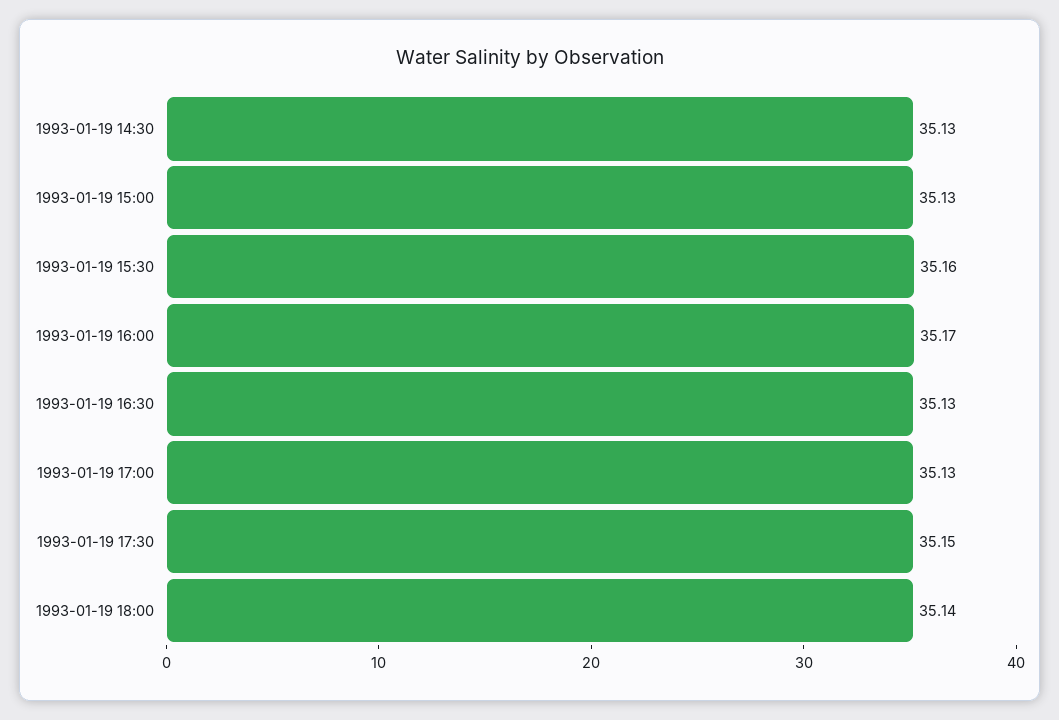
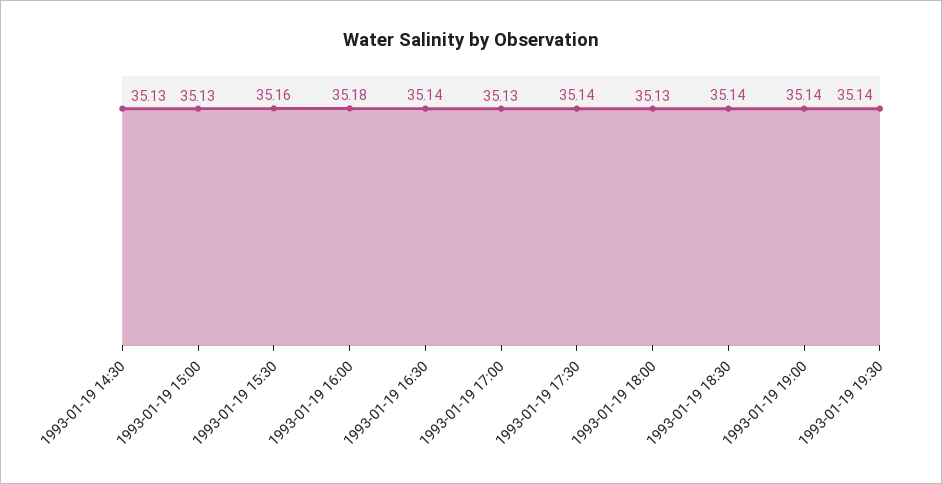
1993-01-19 16:00: 35.17 -> 35.18
1993-01-19 16:30: 35.13 -> 35.14
1993-01-19 17:30: 35.15 -> 35.14
1993-01-19 18:00: 35.14 -> 35.13
1993-01-19 18:30: none -> 35.14
1993-01-19 19:00: none -> 35.14
1993-01-19 19:30: none -> 35.14

